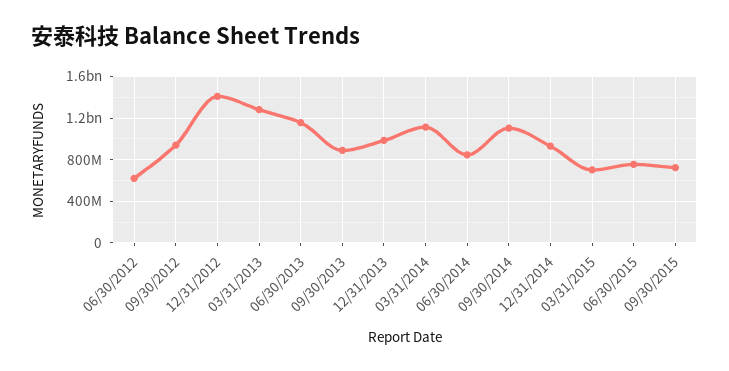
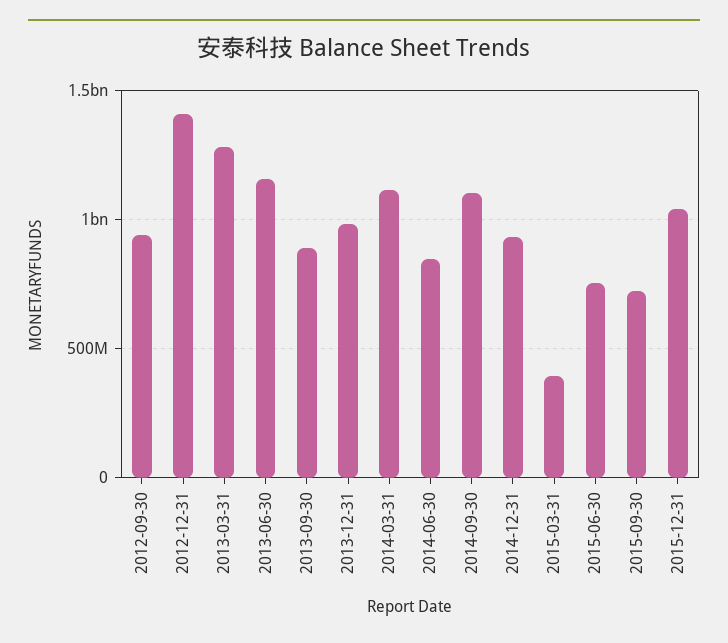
06/30/2012: 600000000 -> none
03/31/2015: 700000000 -> 400000000
2015-12-31: none -> 1050000000

